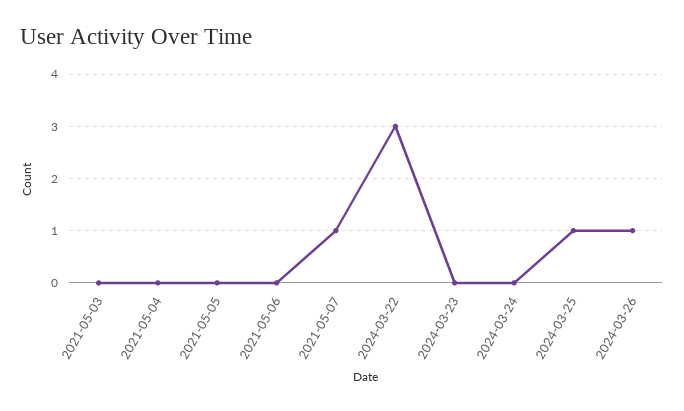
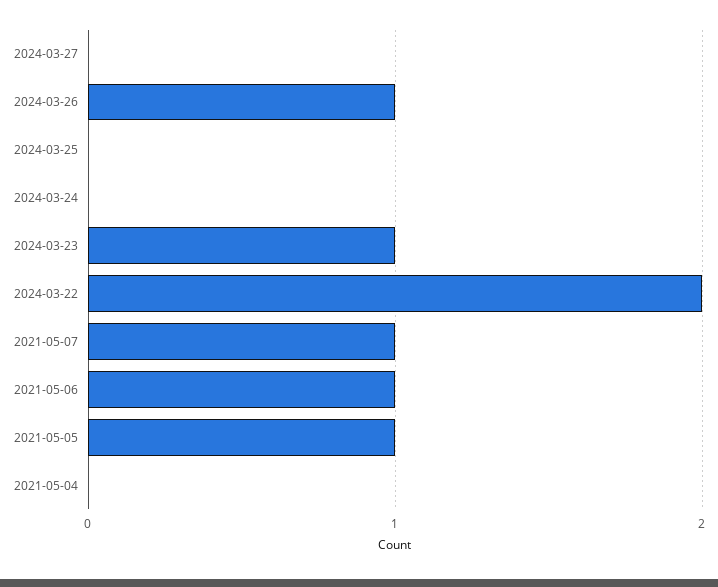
2021-05-03: 0 -> none
2021-05-05: 0 -> 1
2021-05-06: 0 -> 1
2024-03-22: 3 -> 2
2024-03-23: 0 -> 1
2024-03-25: 1 -> 0
2024-03-27: none -> 0

